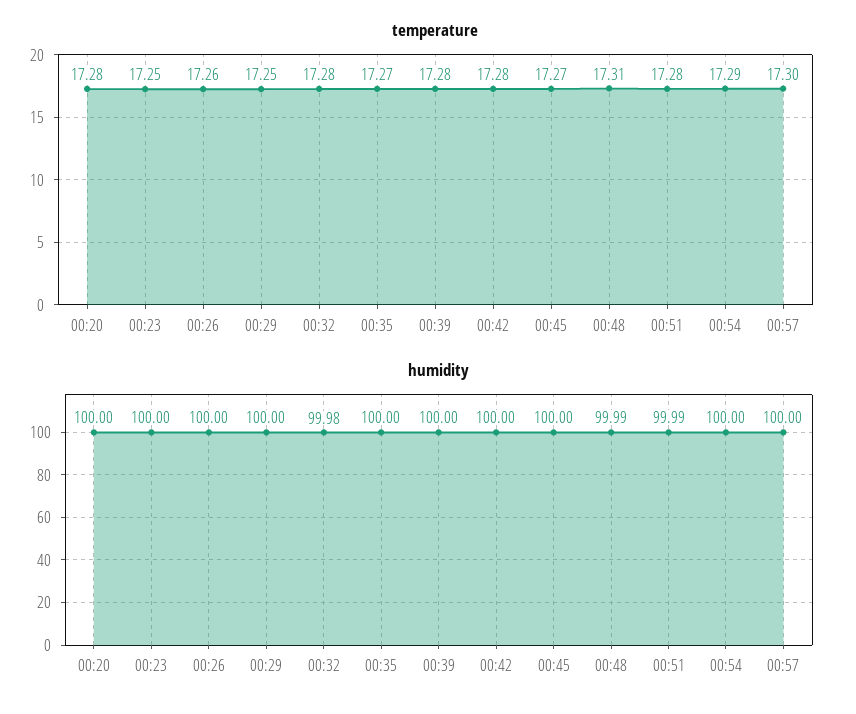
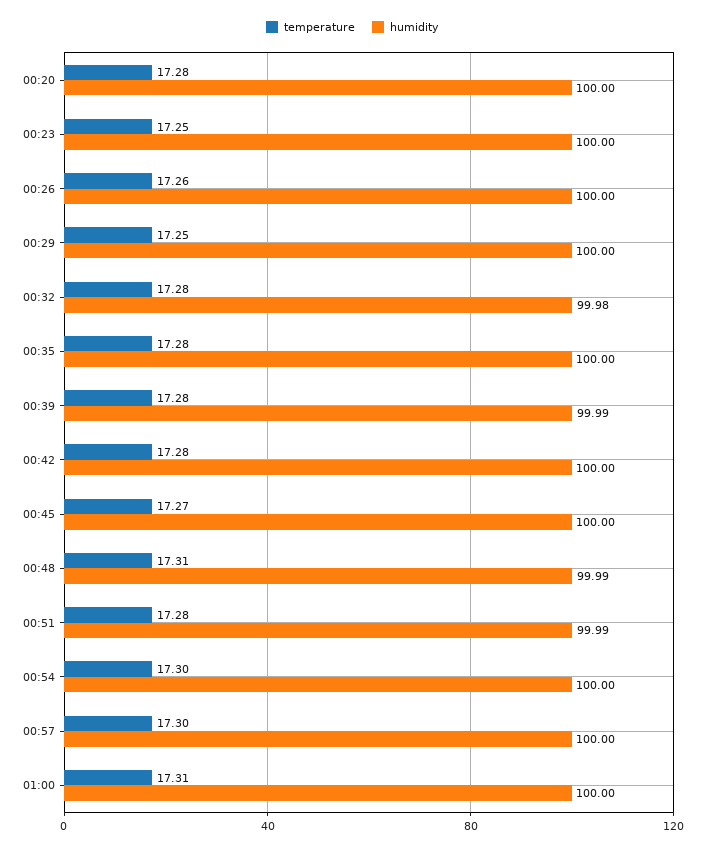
temperature, 00:35: 17.27 -> 17.28
temperature, 00:54: 17.29 -> 17.3
humidity, 00:39: 100 -> 99.99
temperature, 01:00: none -> 17.31
humidity, 01:00: none -> 100

